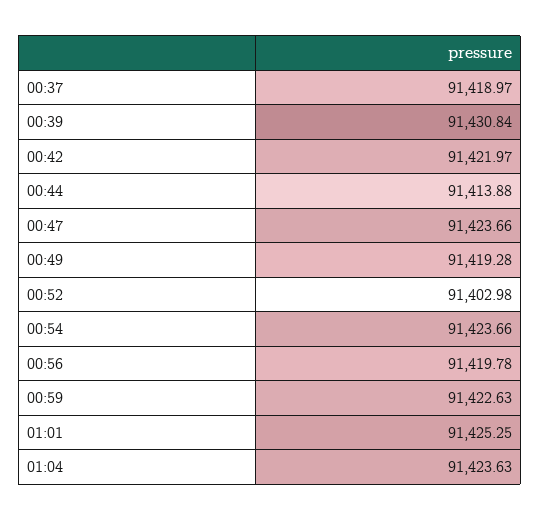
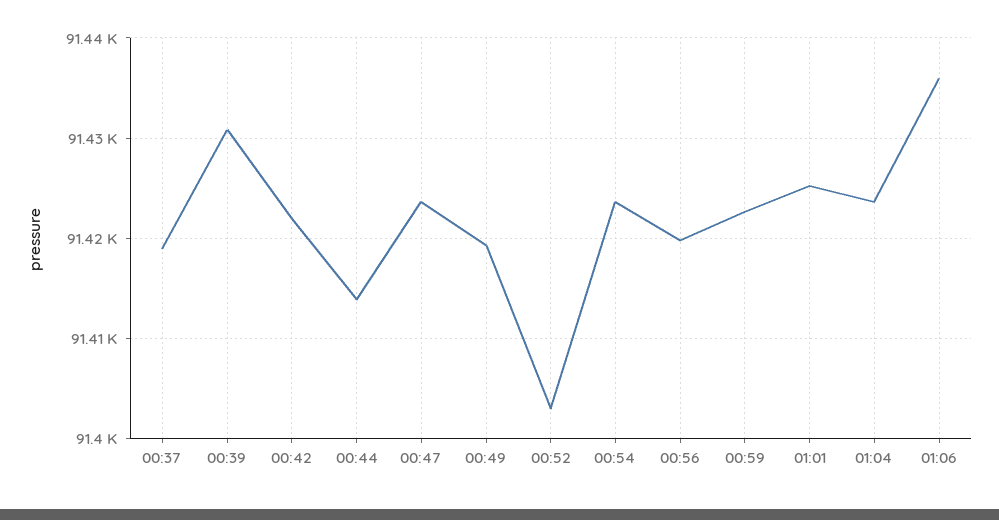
01:06: none -> 91436

